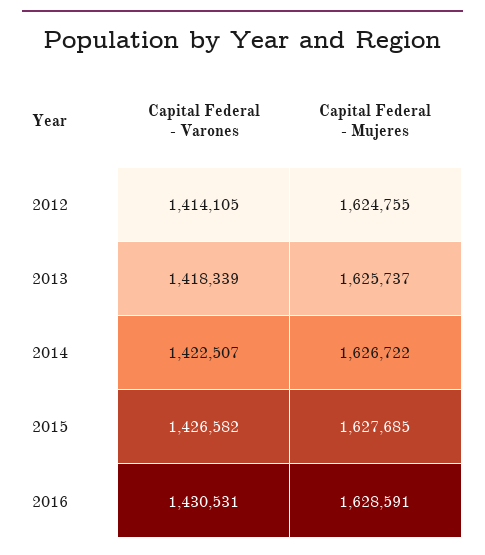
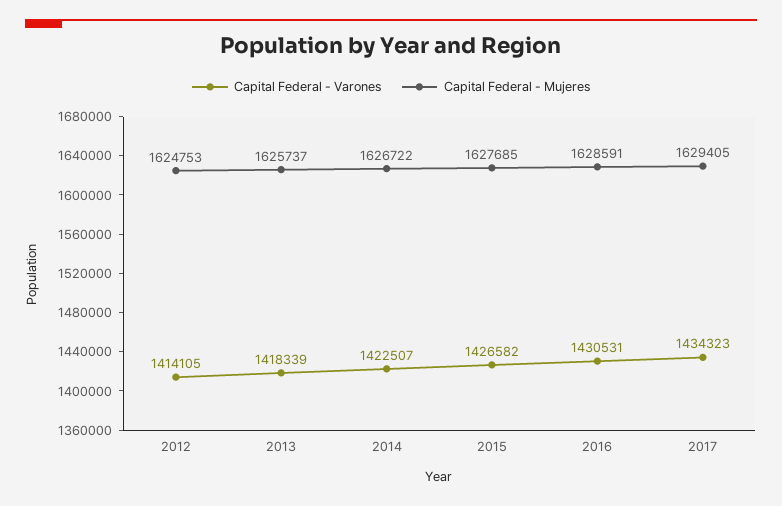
Capital Federal - Mujeres, 2012: 1624755 -> 1624753
Capital Federal - Varones, 2017: none -> 1434323
Capital Federal - Mujeres, 2017: none -> 1629405

